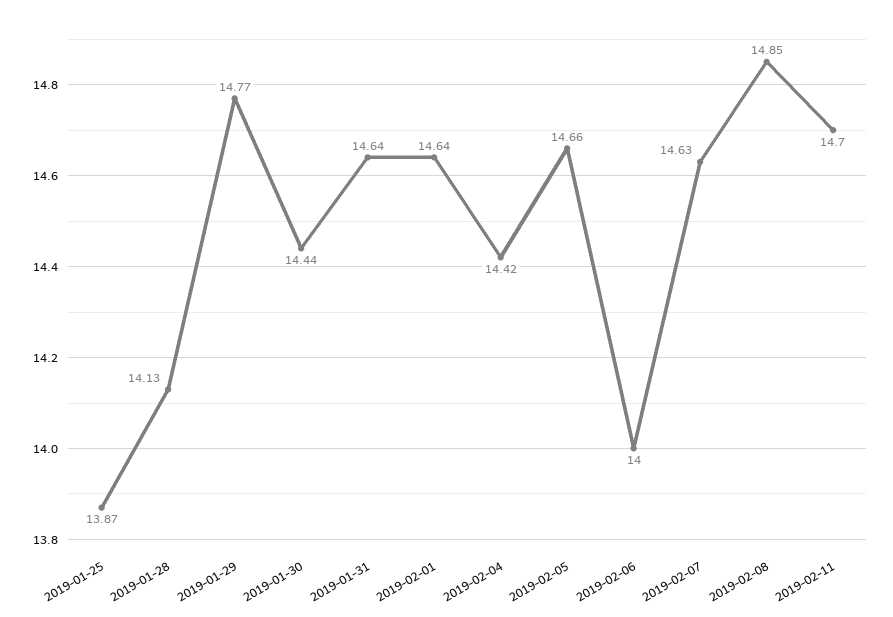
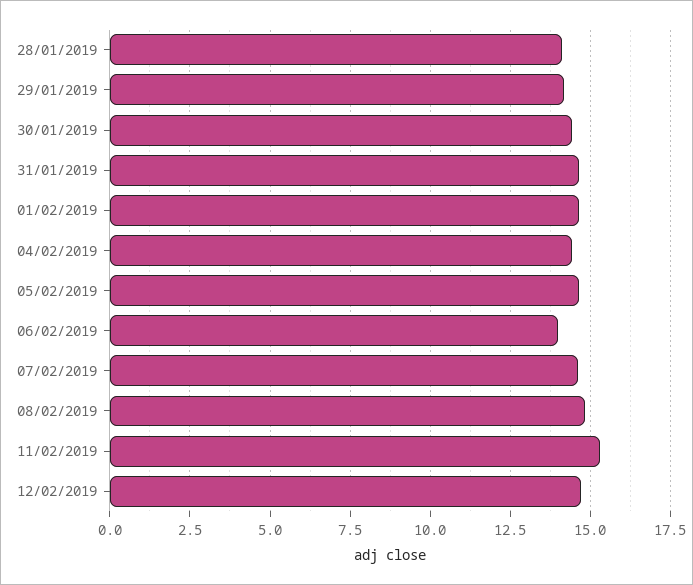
2019-01-25: 13.87 -> none
2019-01-29: 14.77 -> 14.25
2019-02-11: 14.7 -> 15.25
12/02/2019: none -> 14.75

